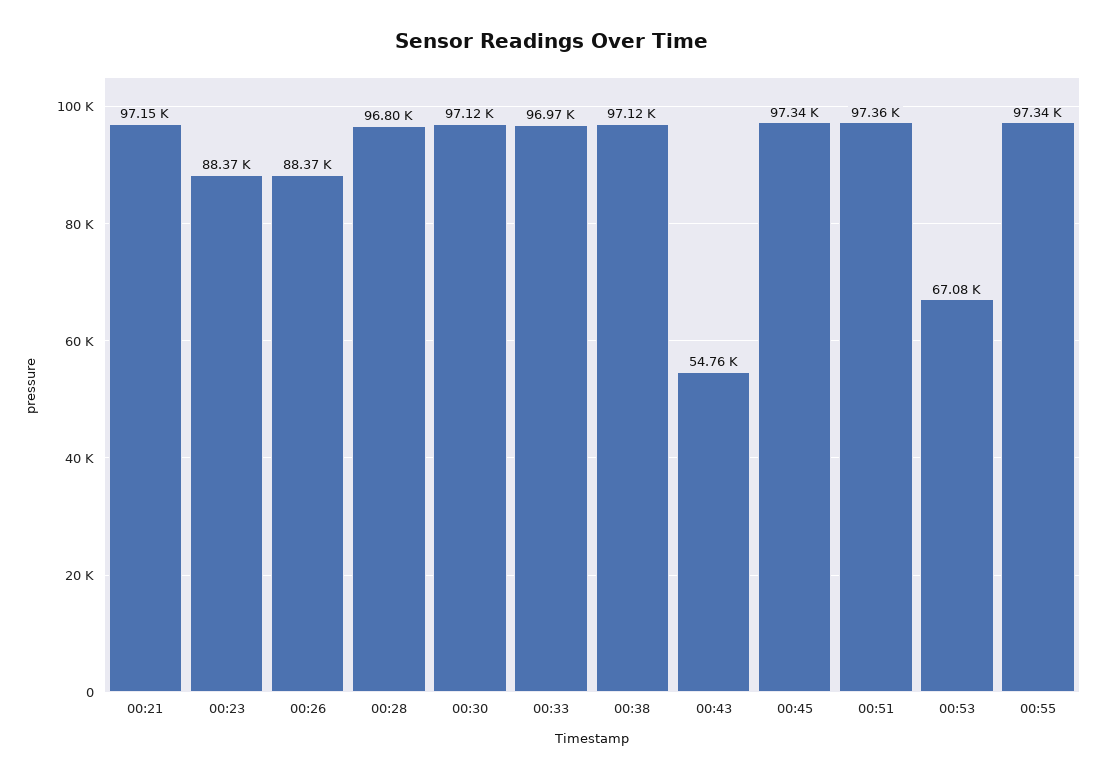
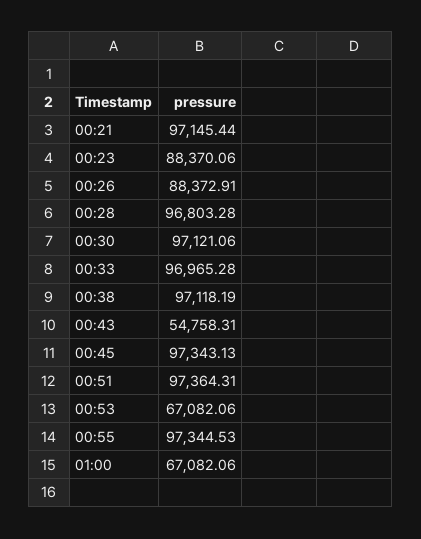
01:00: none -> 67082.06

